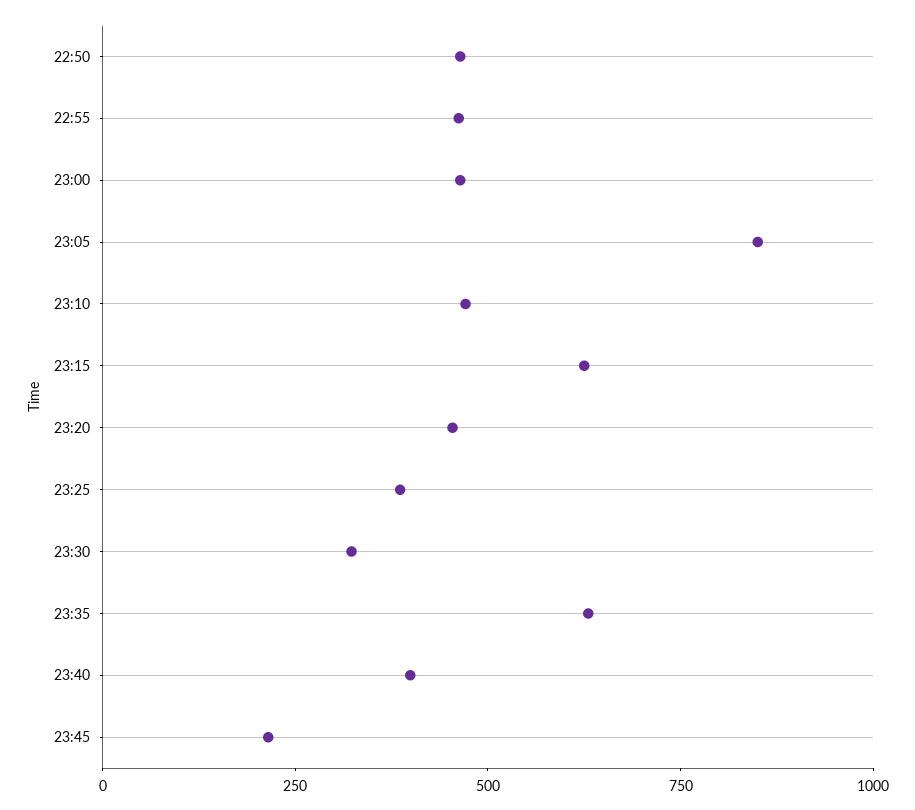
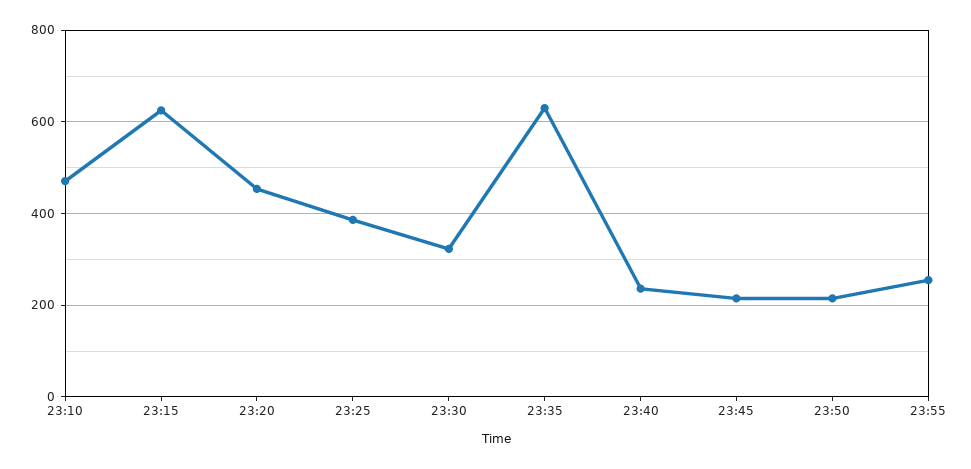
22:50: 450 -> none
22:55: 450 -> none
23:00: 450 -> none
23:05: 850 -> none
23:40: 400 -> 240
23:50: none -> 220
23:55: none -> 260

